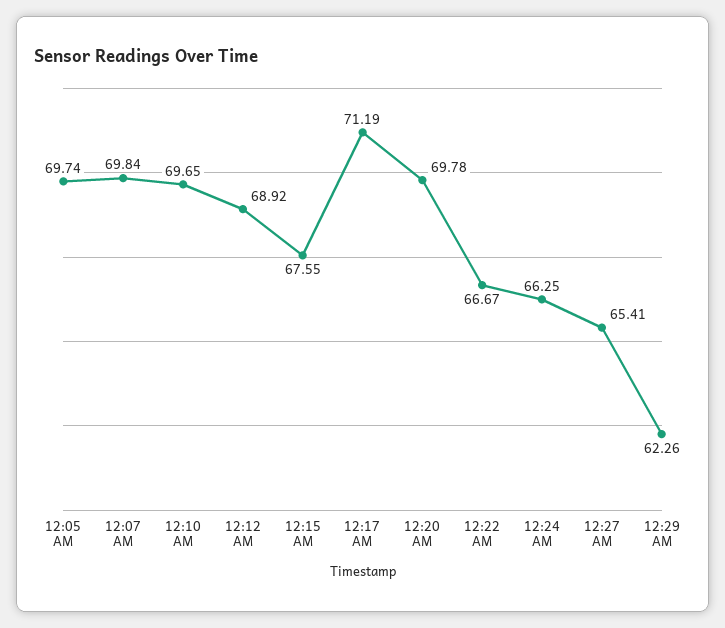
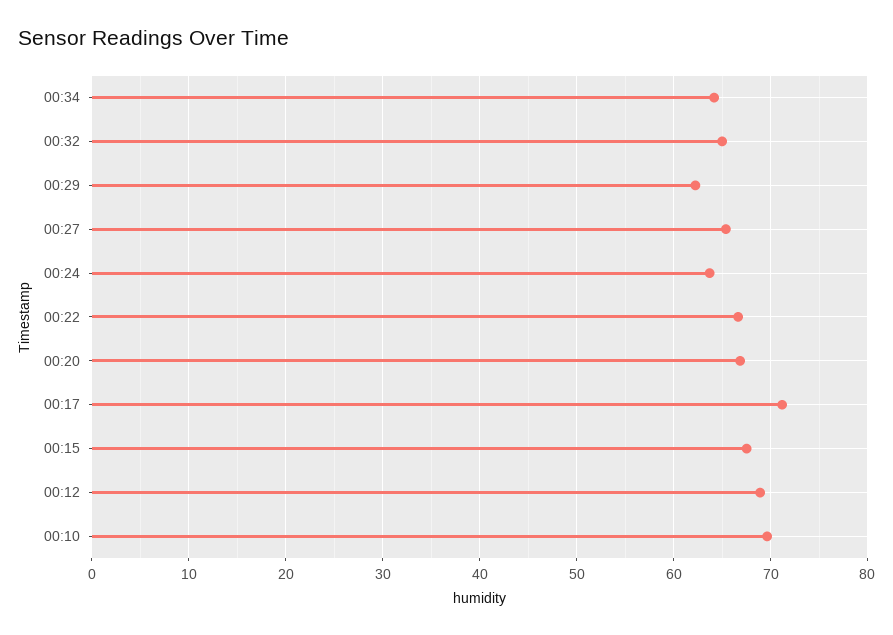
12:05 AM: 69.74 -> none
12:07 AM: 69.84 -> none
12:20 AM: 69.78 -> 67
12:24 AM: 66.25 -> 64
00:34: none -> 64
00:32: none -> 65

